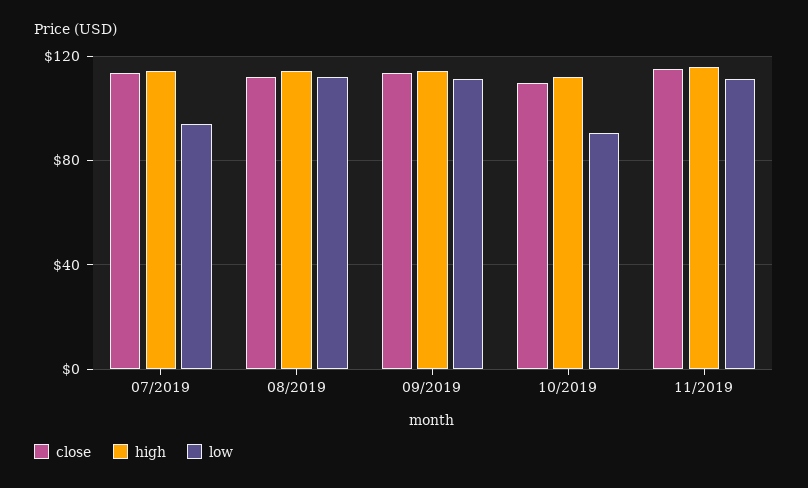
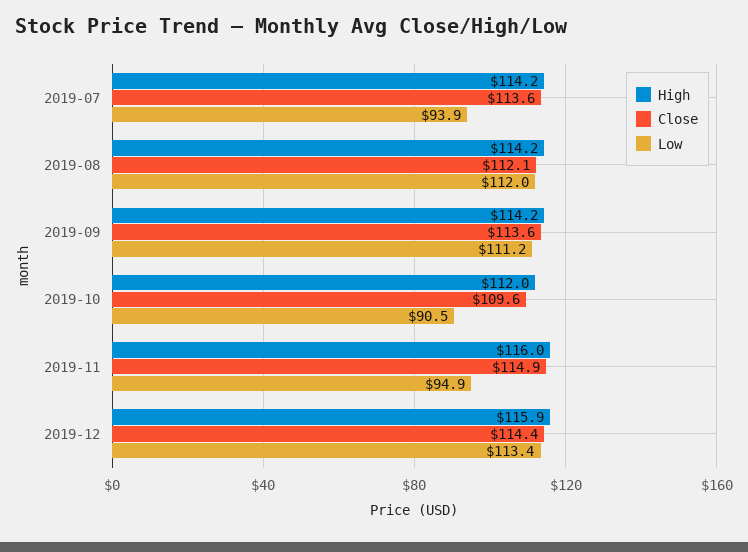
low, 11/2019: 110 -> 94.9
high, 2019-12: none -> 115.9
close, 2019-12: none -> 114.4
low, 2019-12: none -> 113.4

